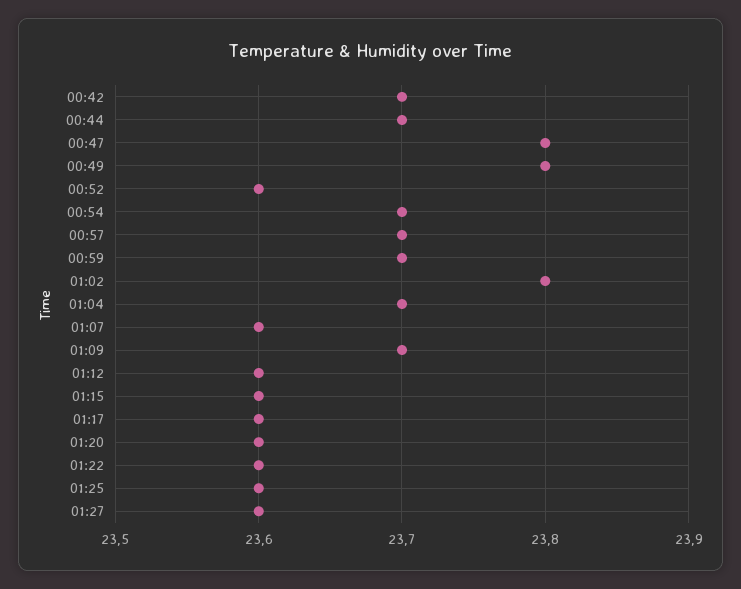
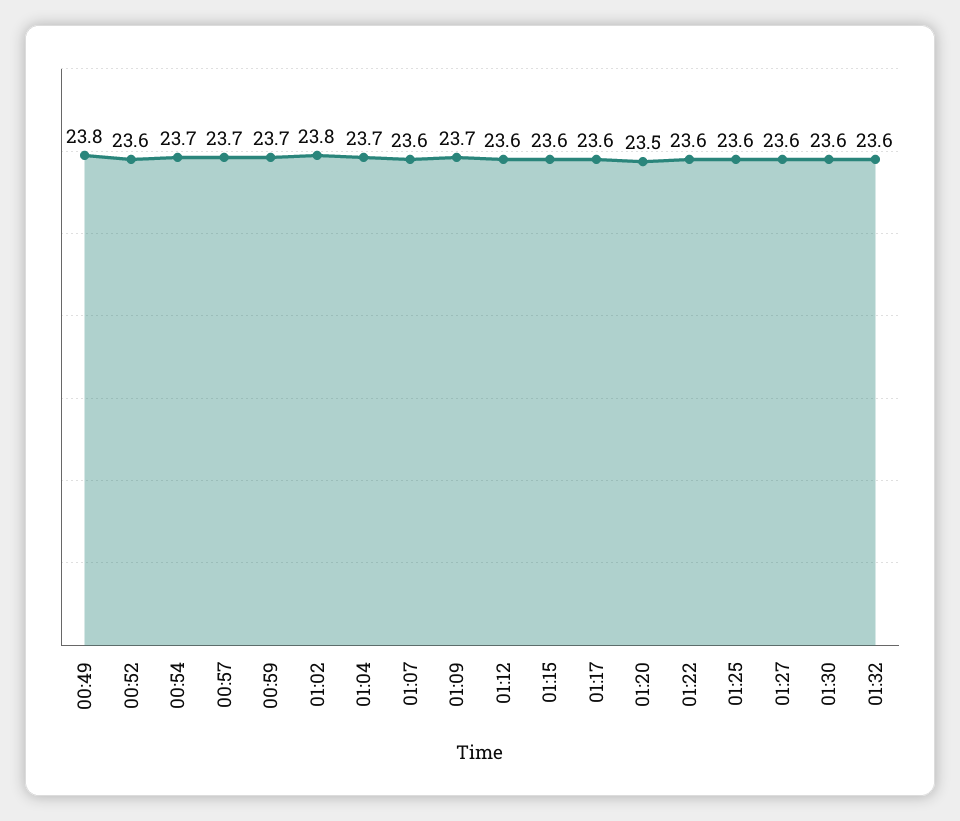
00:42: 23.7 -> none
00:44: 23.7 -> none
00:47: 23.8 -> none
01:20: 23.6 -> 23.5
01:30: none -> 23.6
01:32: none -> 23.6

